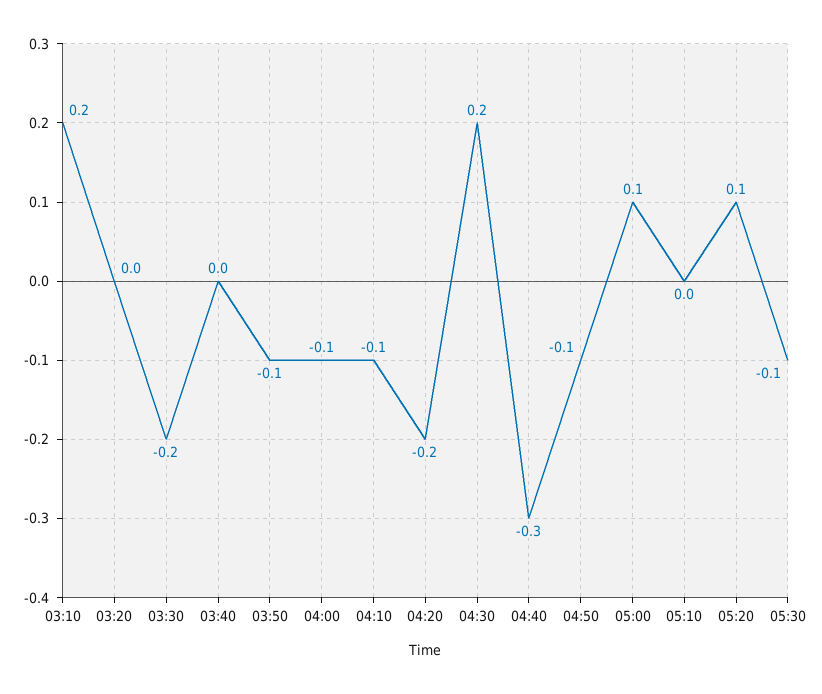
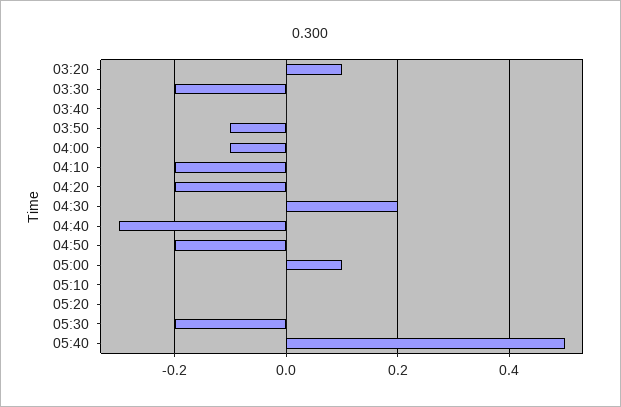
03:10: 0.2 -> none
03:20: 0 -> 0.1
04:10: -0.1 -> -0.2
04:50: -0.1 -> -0.2
05:20: 0.1 -> 0
05:30: -0.1 -> -0.2
05:40: none -> 0.5

